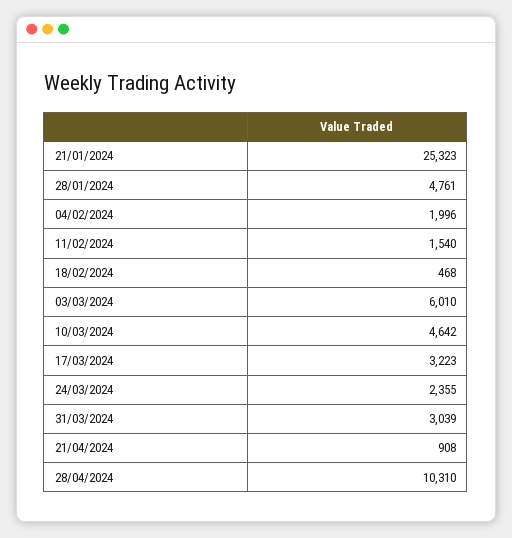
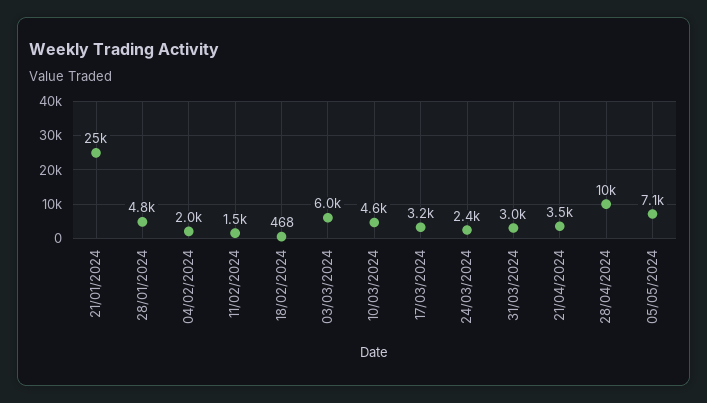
21/04/2024: 908 -> 3500
05/05/2024: none -> 7100

